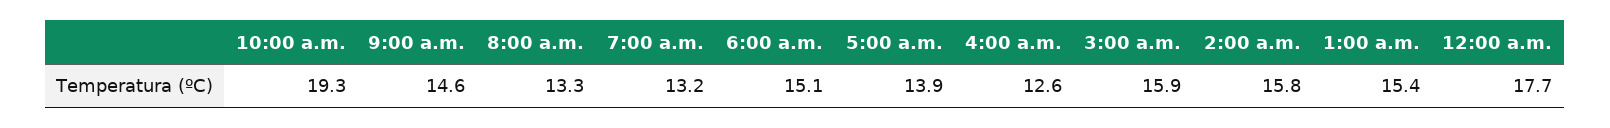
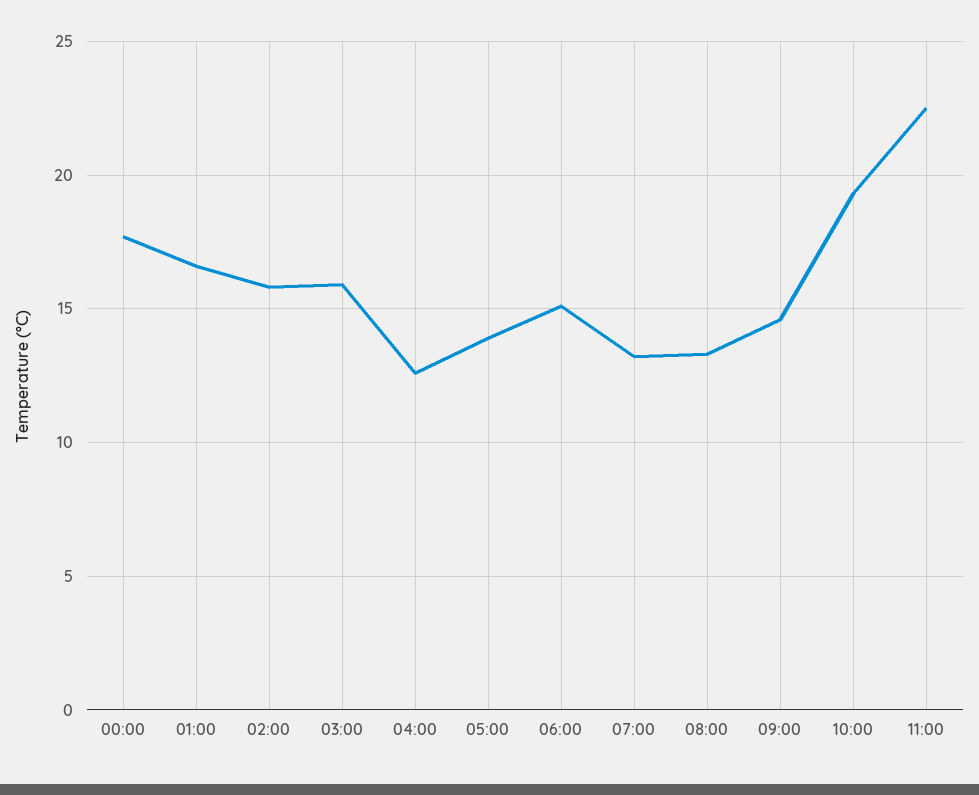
1:00 a.m.: 15.4 -> 16.5
11:00: none -> 22.5

